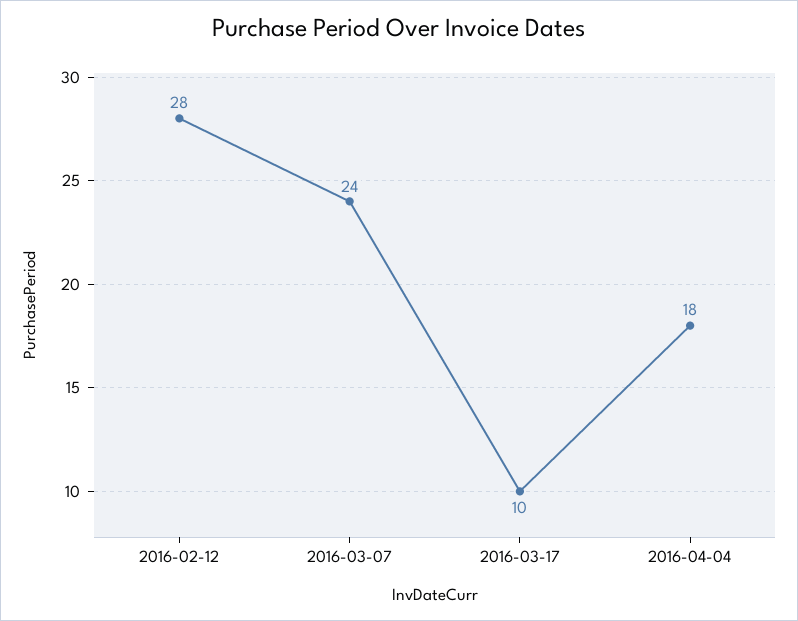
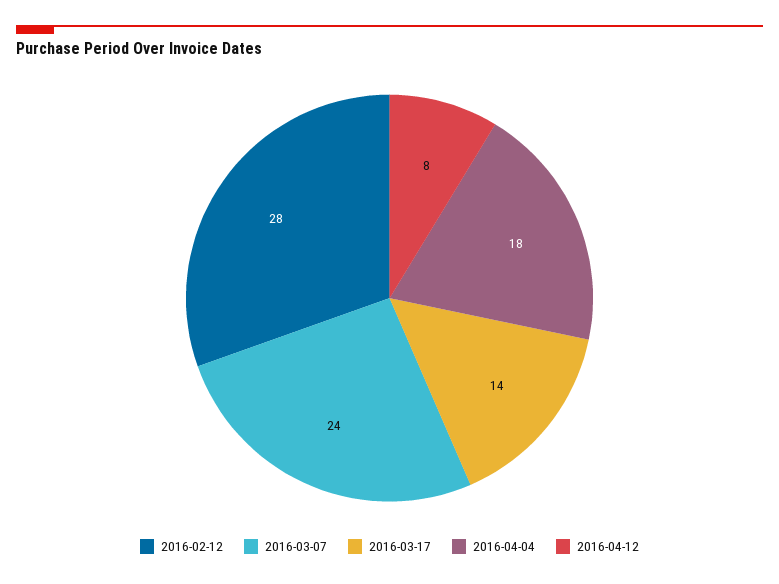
2016-03-17: 10 -> 14
2016-04-12: none -> 8

